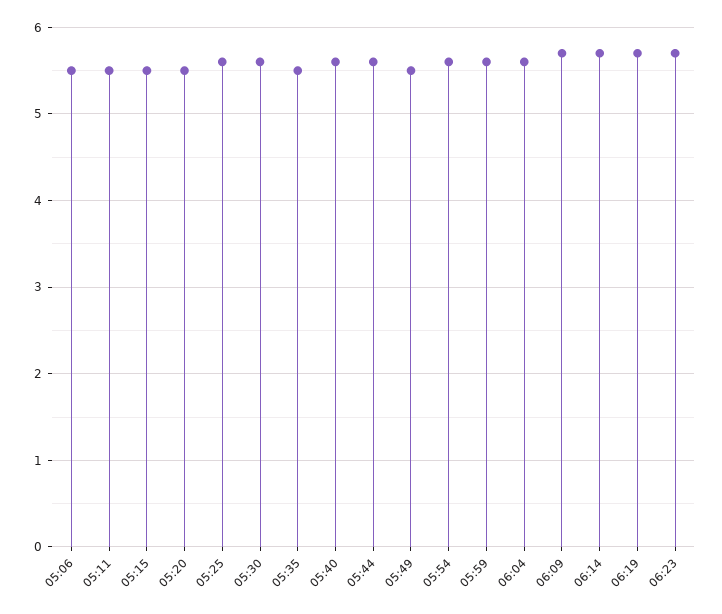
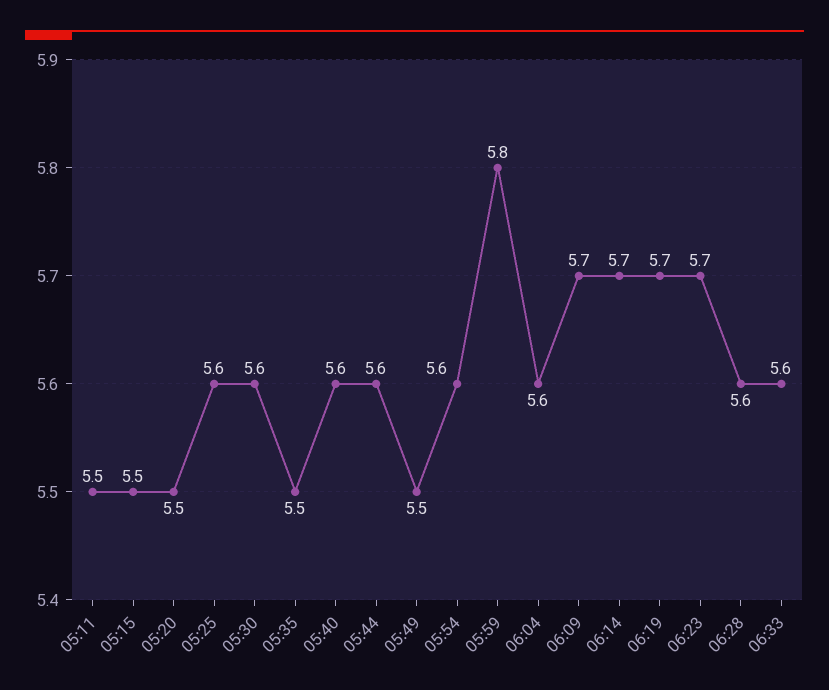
05:06: 5.5 -> none
05:59: 5.6 -> 5.8
06:28: none -> 5.6
06:33: none -> 5.6

